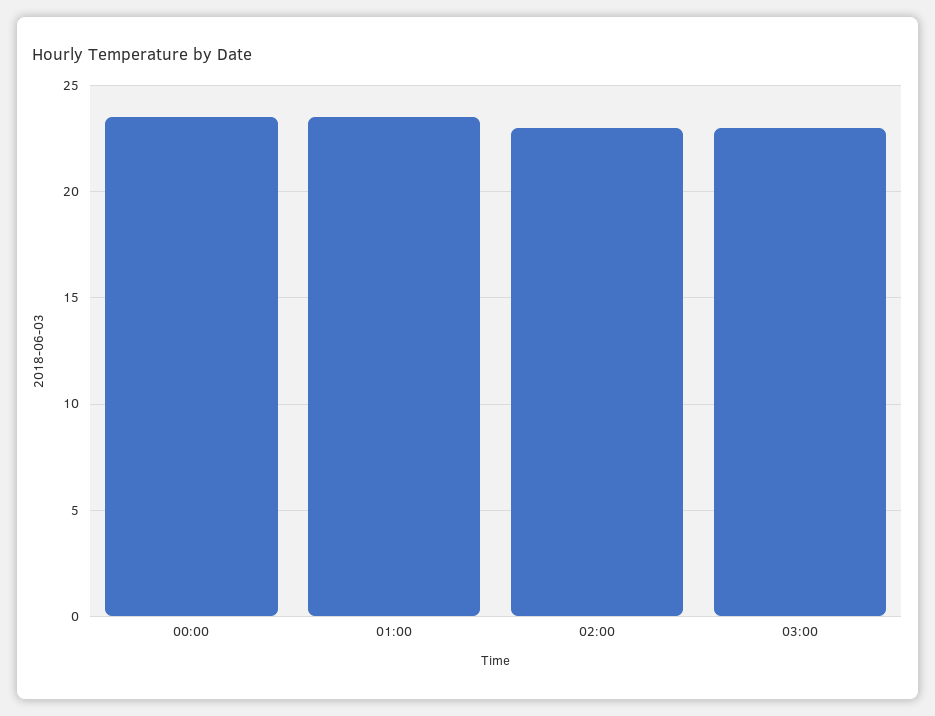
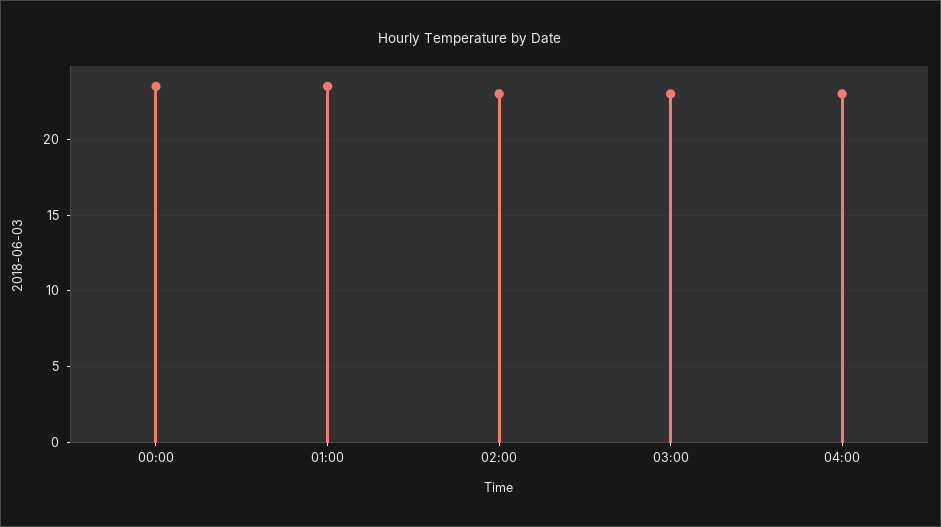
04:00: none -> 23

